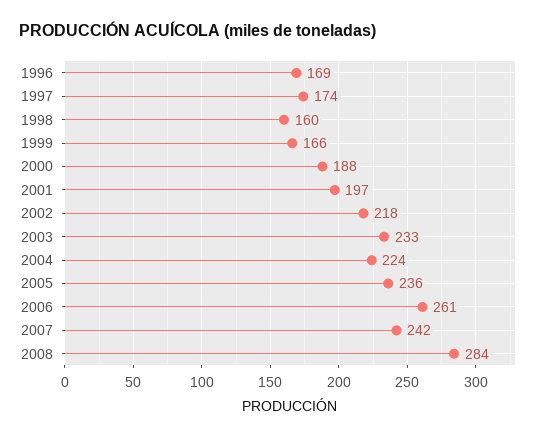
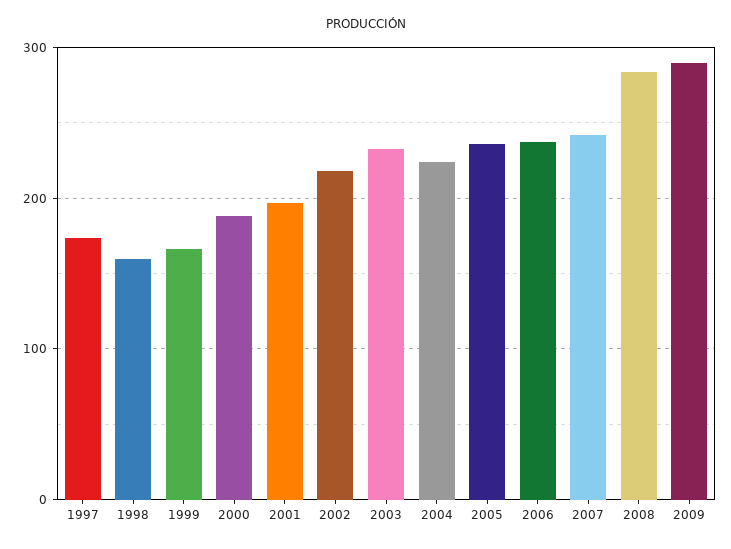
1996: 169 -> none
2006: 261 -> 240
2009: none -> 290

